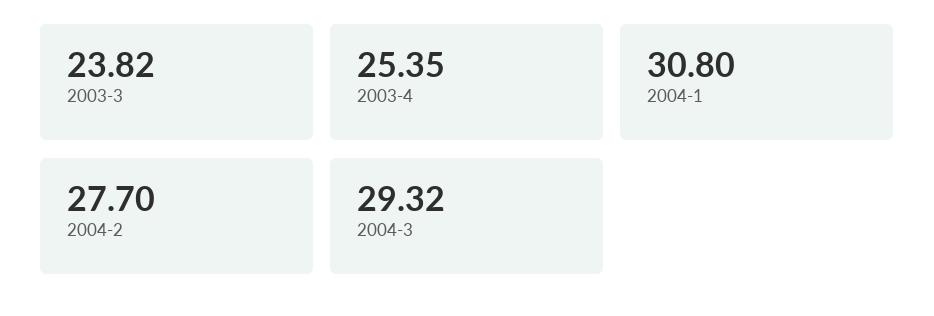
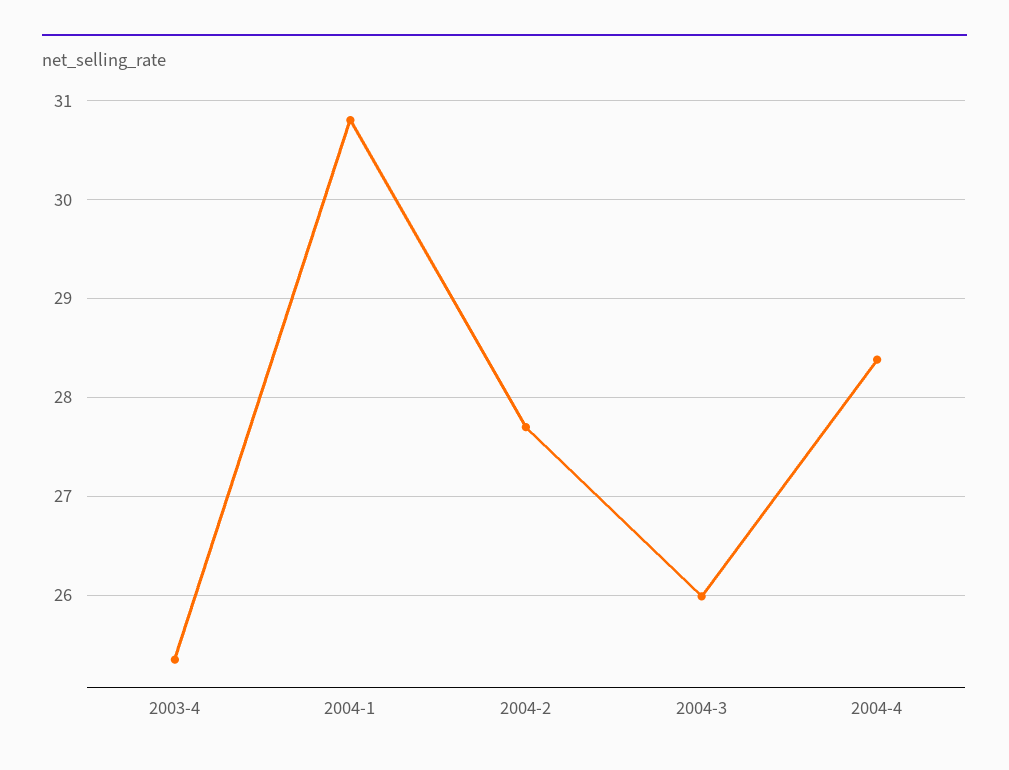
2003-3: 23.82 -> none
2004-3: 29.32 -> 26
2004-4: none -> 28.4

